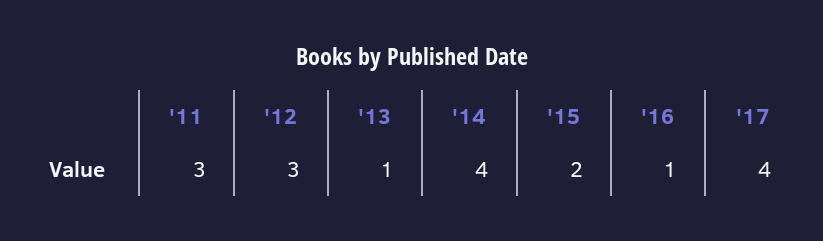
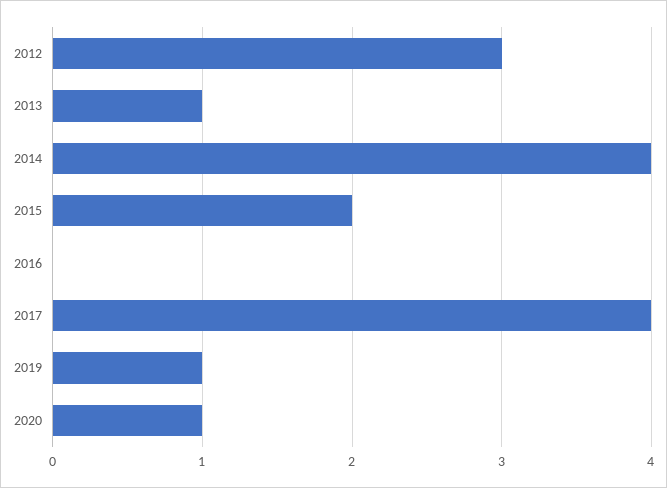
'11: 3 -> none
'16: 1 -> 0
2019: none -> 1
2020: none -> 1

